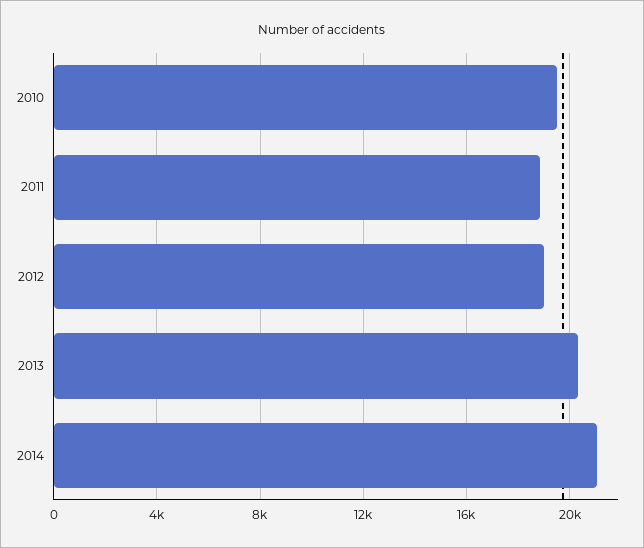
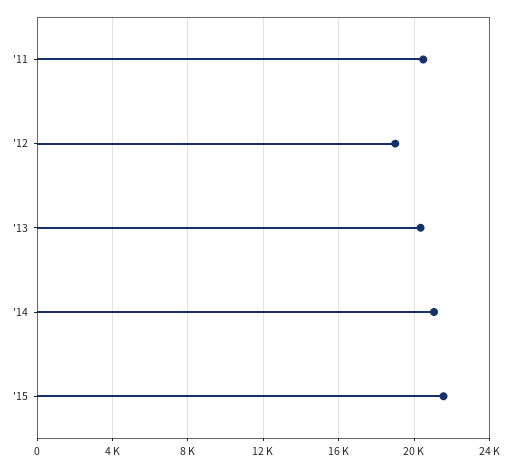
2010: 19500 -> none
2011: 19000 -> 20500
'15: none -> 21500

